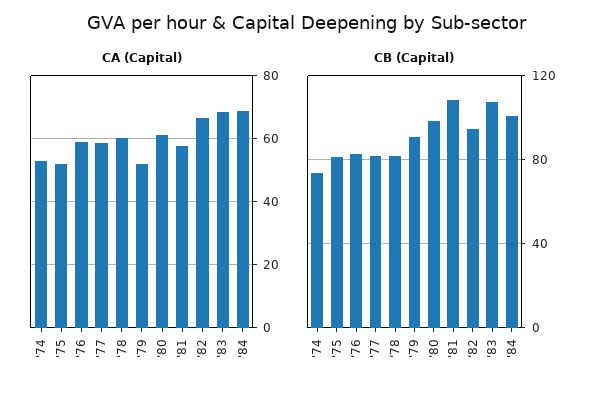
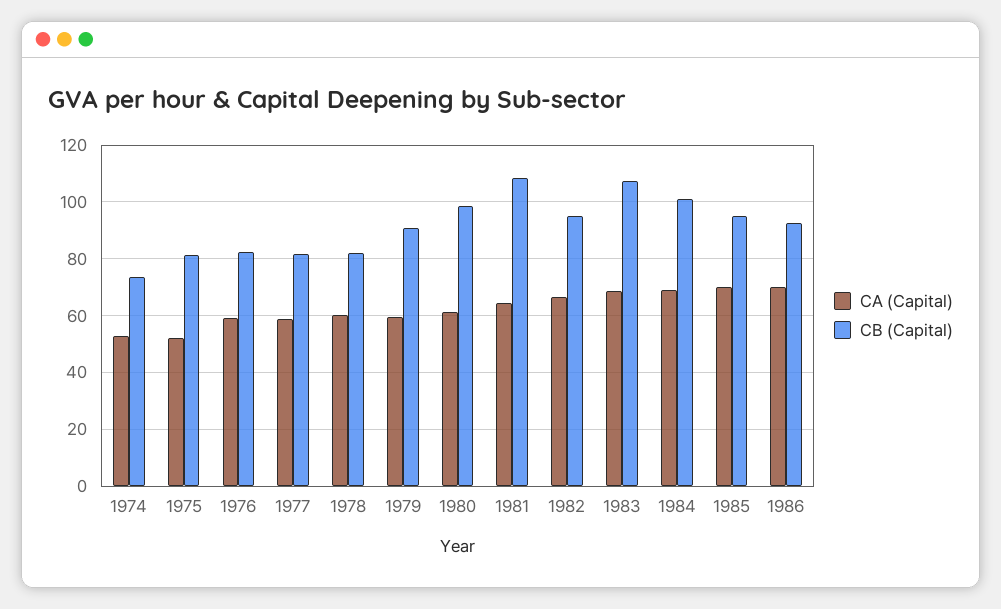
CA (Capital), '79: 52 -> 60
CA (Capital), '81: 58 -> 65
CA (Capital), 1985: none -> 70
CB (Capital), 1985: none -> 95
CA (Capital), 1986: none -> 70
CB (Capital), 1986: none -> 92.5

